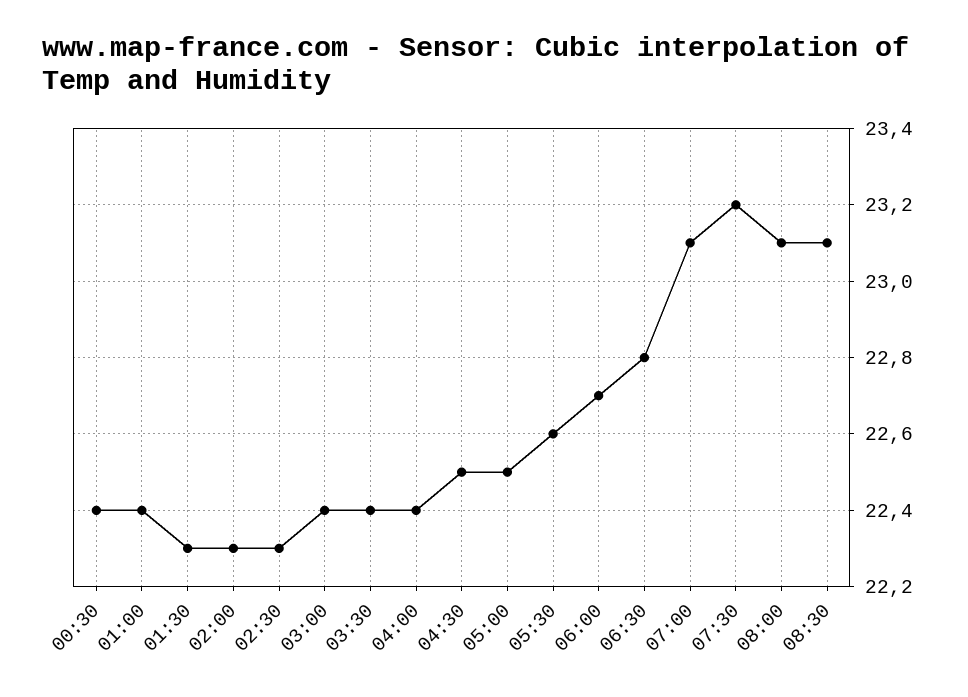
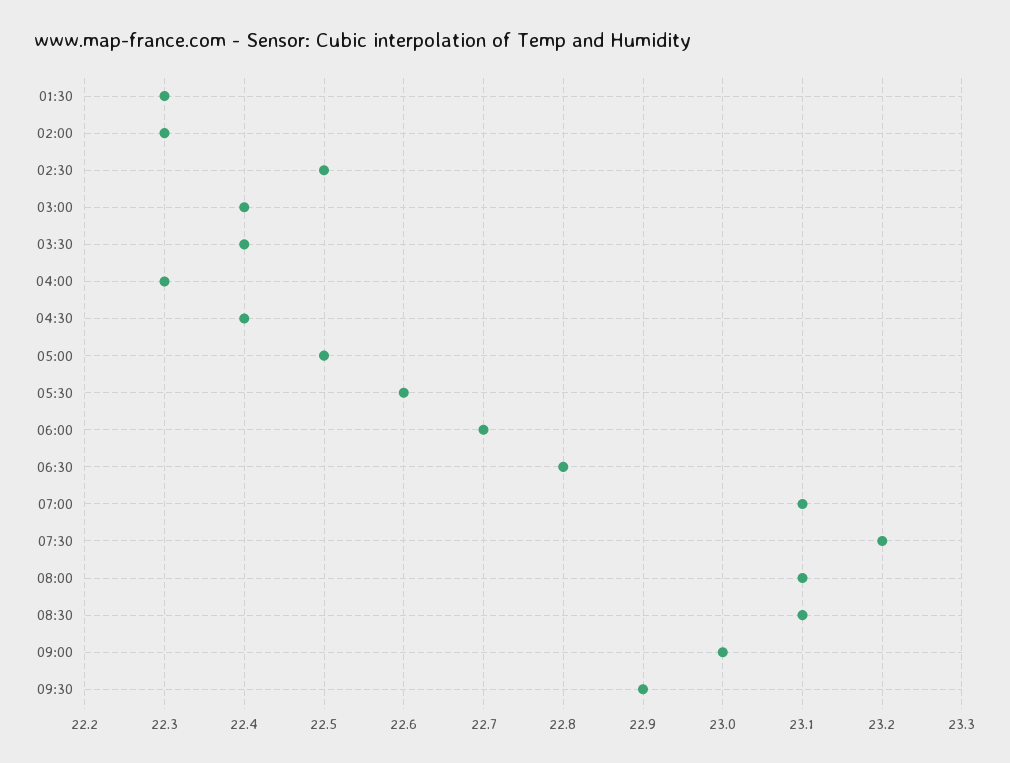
00:30: 22.4 -> none
01:00: 22.4 -> none
02:30: 22.3 -> 22.5
04:00: 22.4 -> 22.3
04:30: 22.5 -> 22.4
09:00: none -> 23
09:30: none -> 22.9

